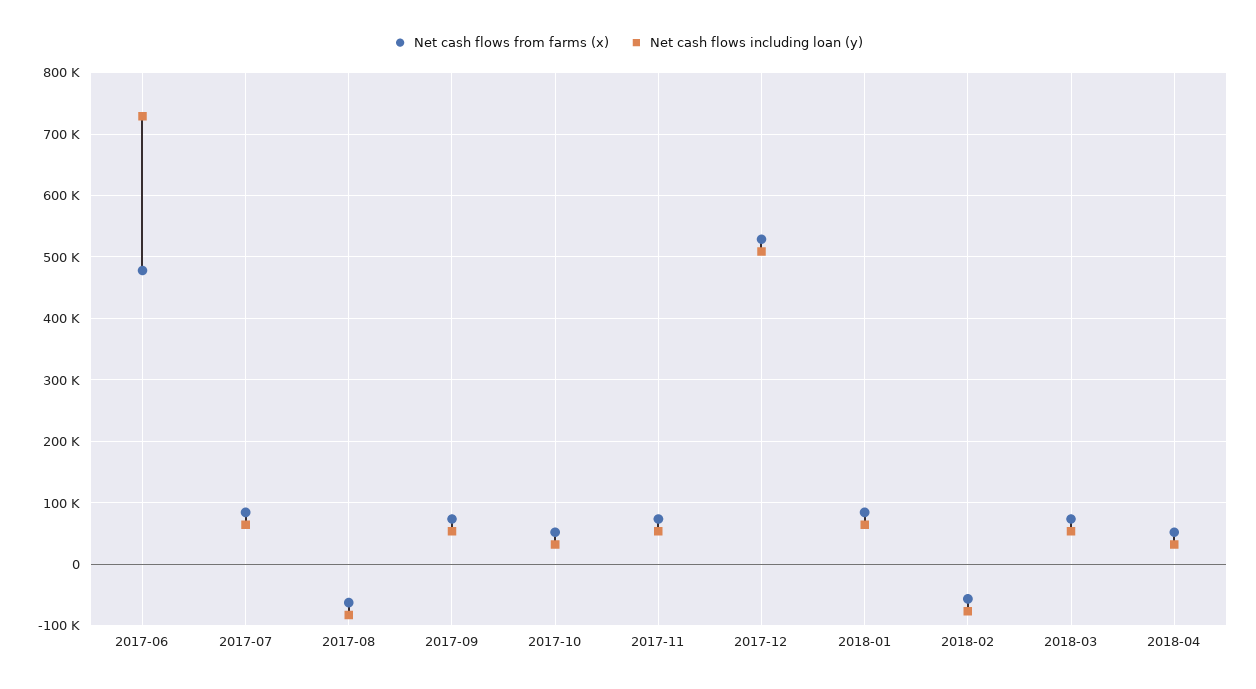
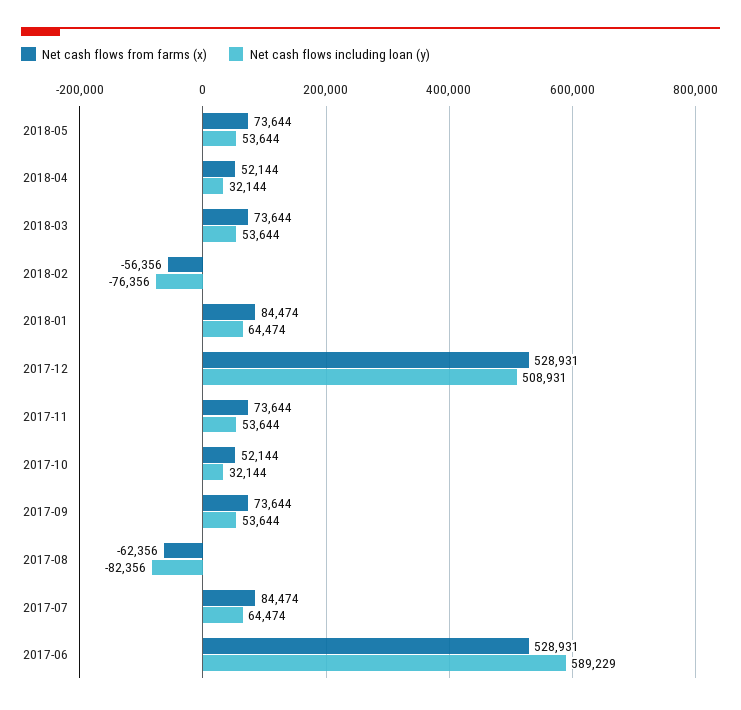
Net cash flows from farms (x), 2017-06: 480000 -> 528931
Net cash flows including loan (y), 2017-06: 730000 -> 589229
Net cash flows from farms (x), 2018-05: none -> 73644
Net cash flows including loan (y), 2018-05: none -> 53644

